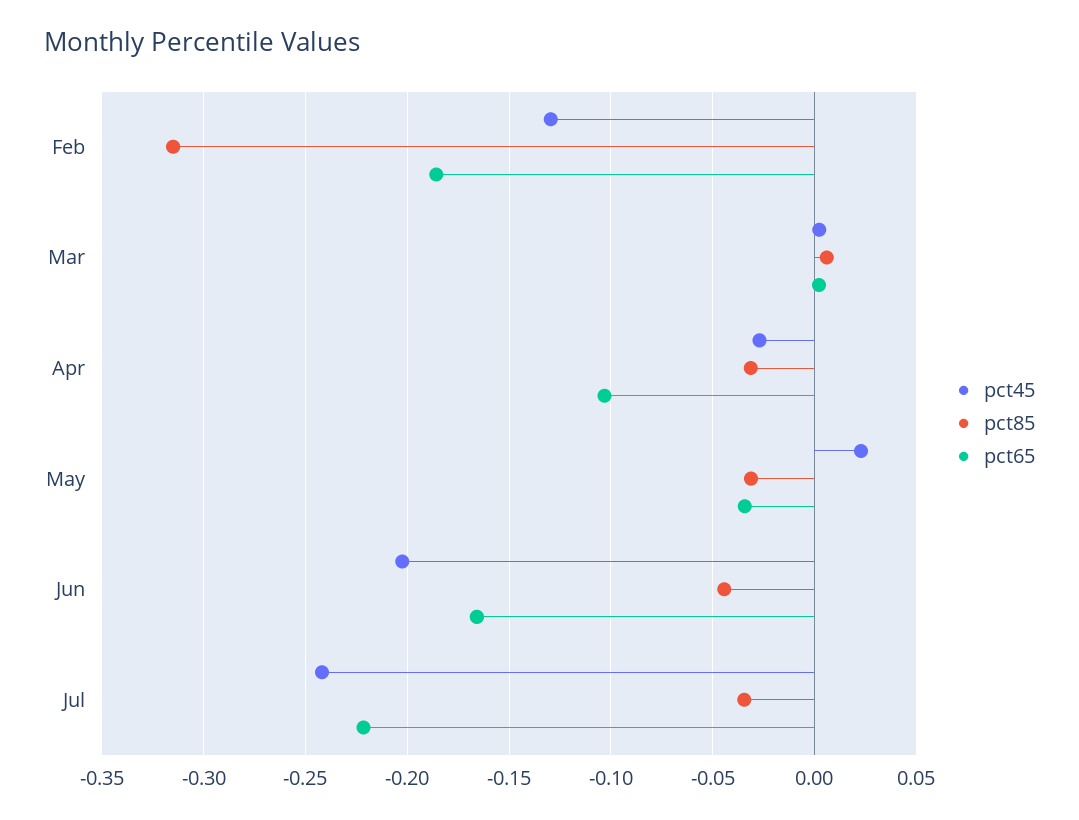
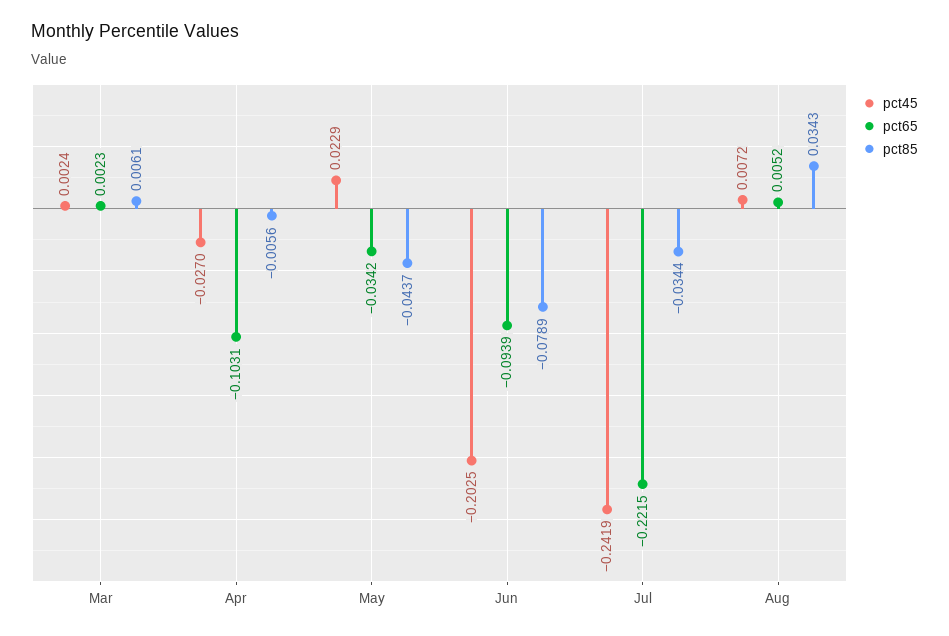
pct45, Feb: -0.13 -> none
pct85, Feb: -0.315 -> none
pct65, Feb: -0.185 -> none
pct85, Apr: -0.03 -> -0.0056
pct85, May: -0.03 -> -0.0437
pct85, Jun: -0.045 -> -0.0789
pct65, Jun: -0.165 -> -0.0939
pct45, Aug: none -> 0.0072
pct65, Aug: none -> 0.0052
pct85, Aug: none -> 0.0343

